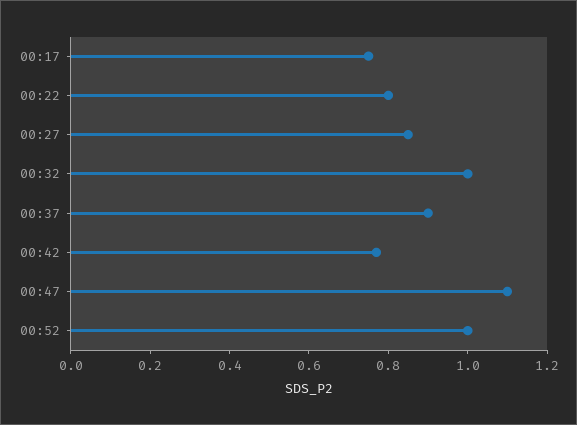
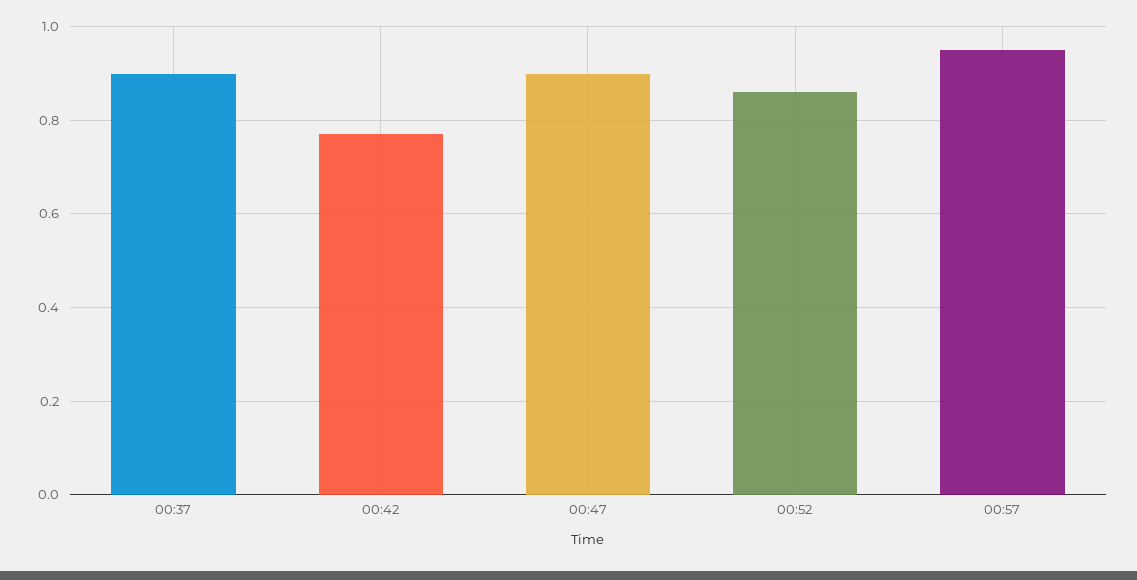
00:17: 0.75 -> none
00:22: 0.8 -> none
00:27: 0.85 -> none
00:32: 1 -> none
00:47: 1.1 -> 0.9
00:52: 1 -> 0.85
00:57: none -> 0.95

